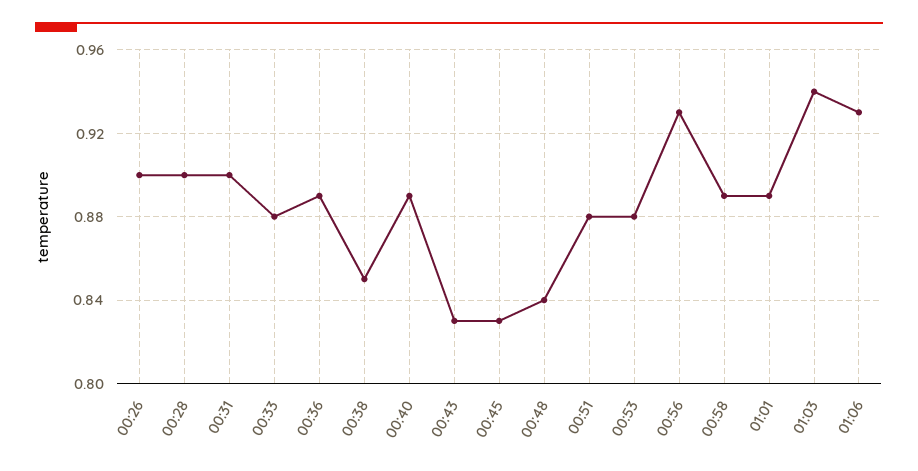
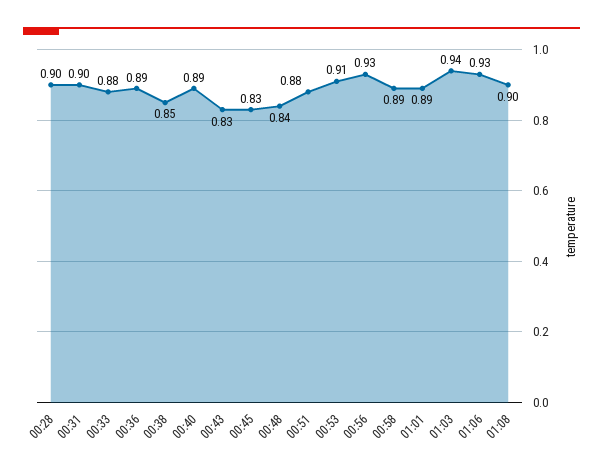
00:26: 0.9 -> none
00:53: 0.88 -> 0.91
01:08: none -> 0.9

